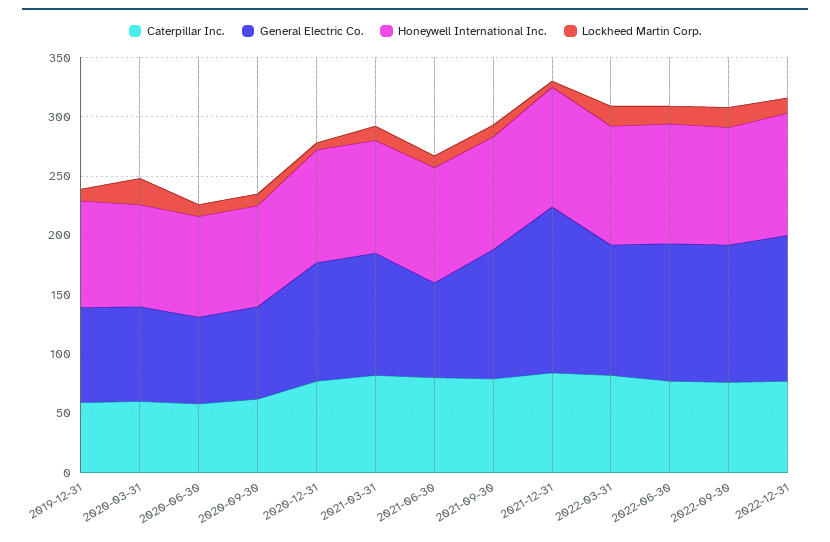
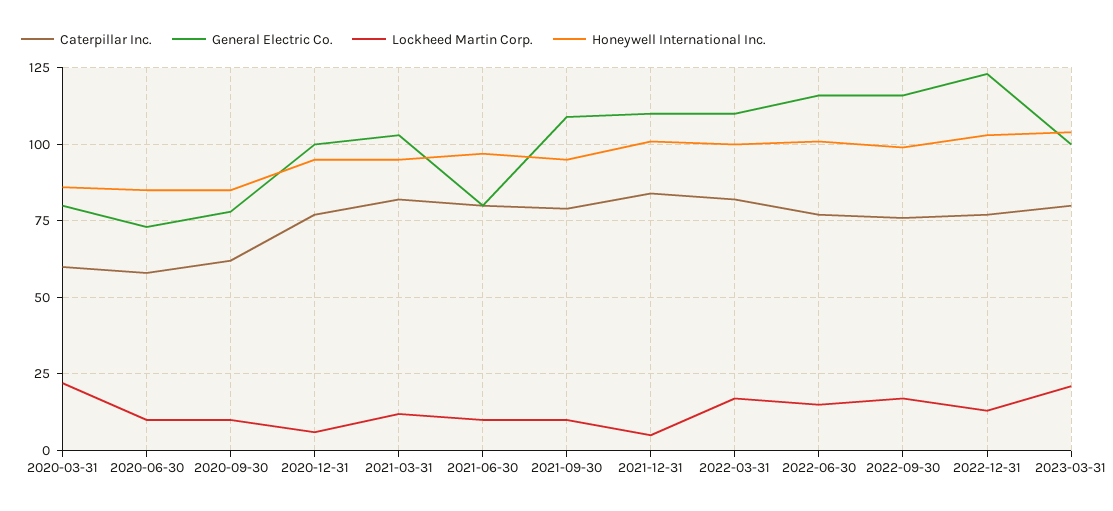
Caterpillar Inc., 2019-12-31: 60 -> none
General Electric Co., 2019-12-31: 80 -> none
Honeywell International Inc., 2019-12-31: 90 -> none
Lockheed Martin Corp., 2019-12-31: 10 -> none
General Electric Co., 2021-12-31: 140 -> 110
Caterpillar Inc., 2023-03-31: none -> 80
General Electric Co., 2023-03-31: none -> 100
Lockheed Martin Corp., 2023-03-31: none -> 20
Honeywell International Inc., 2023-03-31: none -> 105

